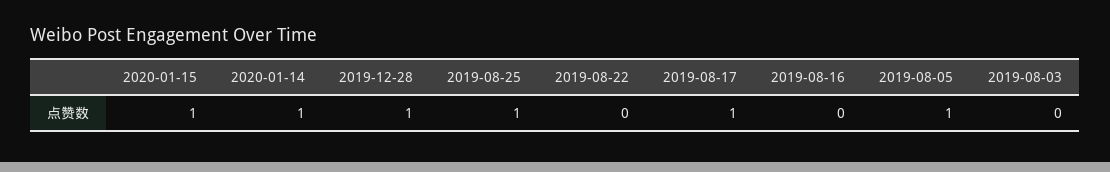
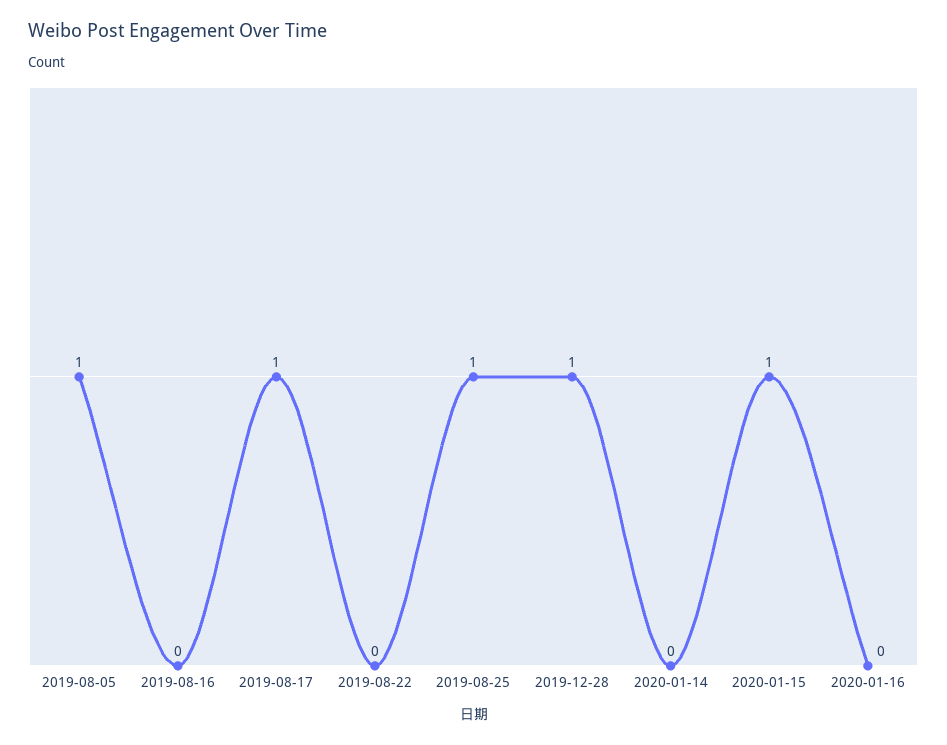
2020-01-14: 1 -> 0
2019-08-03: 0 -> none
2020-01-16: none -> 0

